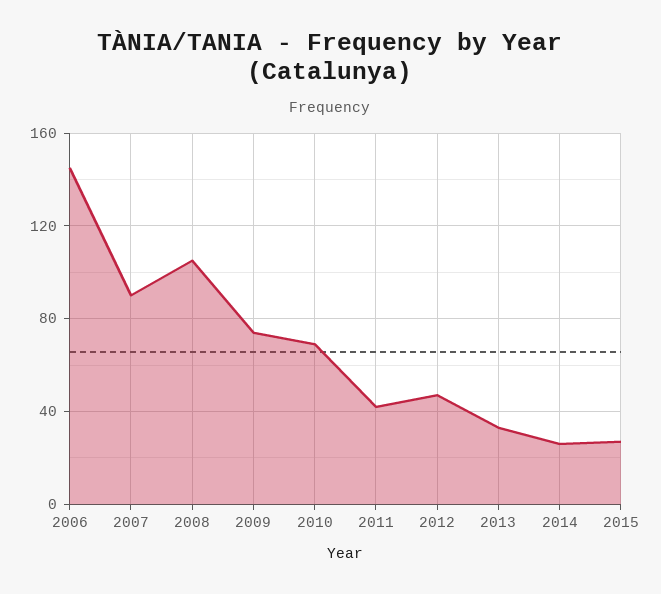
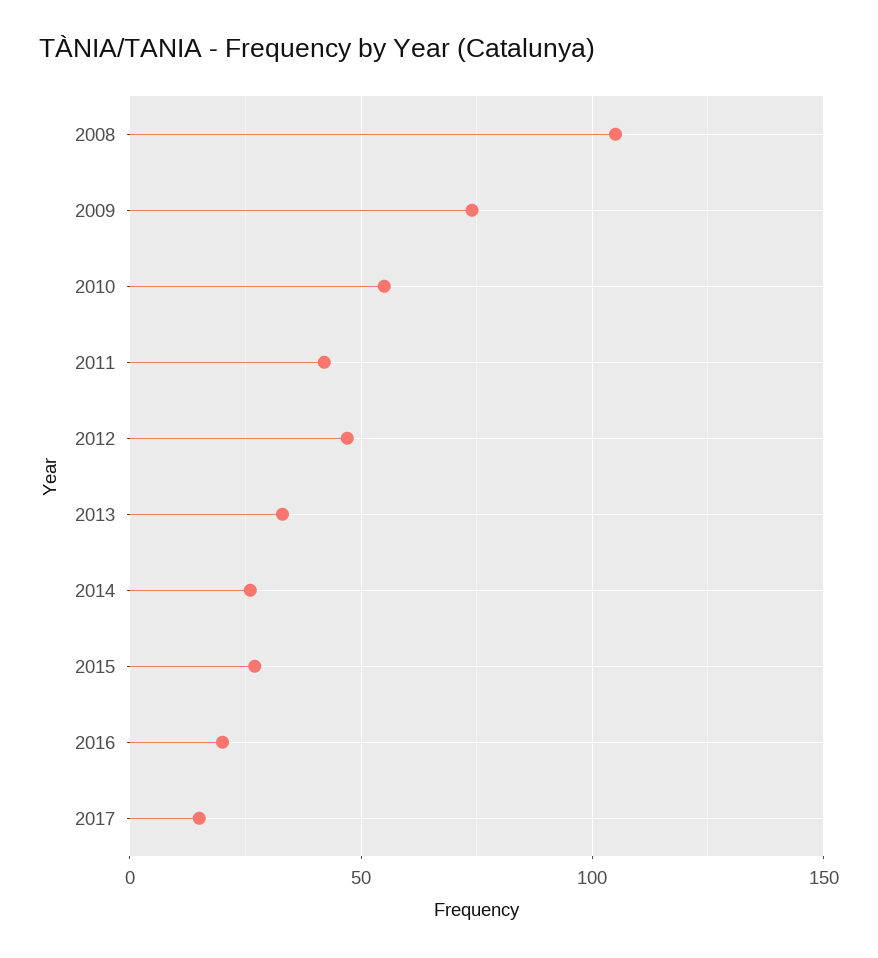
2006: 145 -> none
2007: 90 -> none
2010: 70 -> 55
2016: none -> 20
2017: none -> 15

